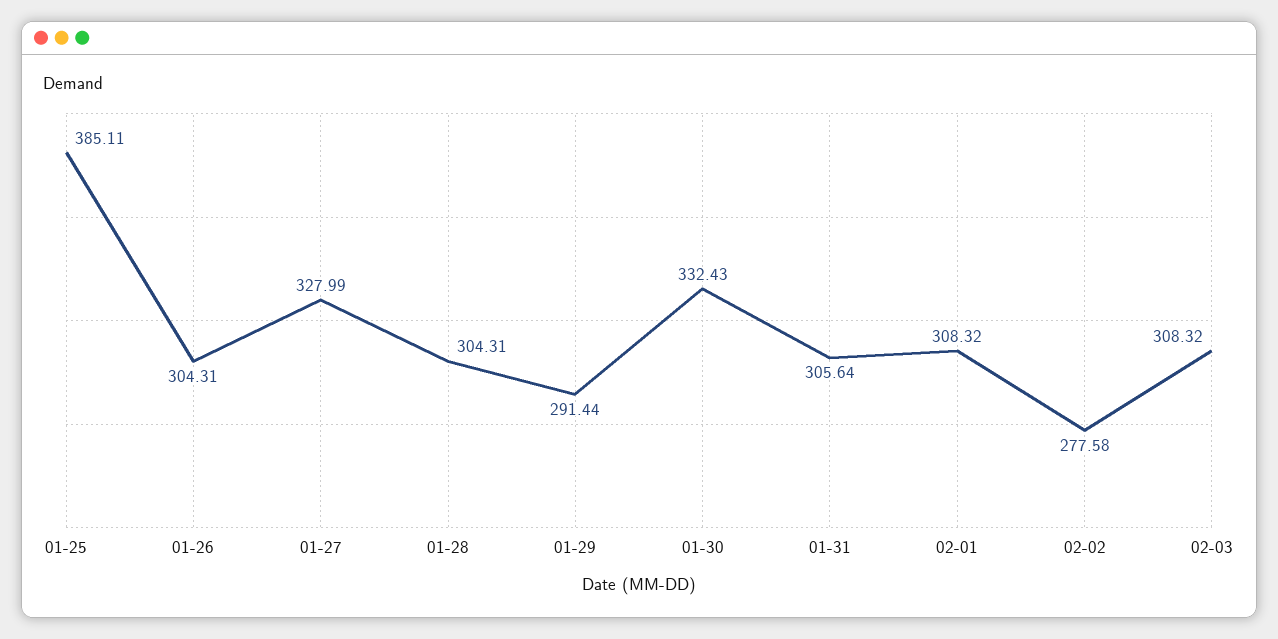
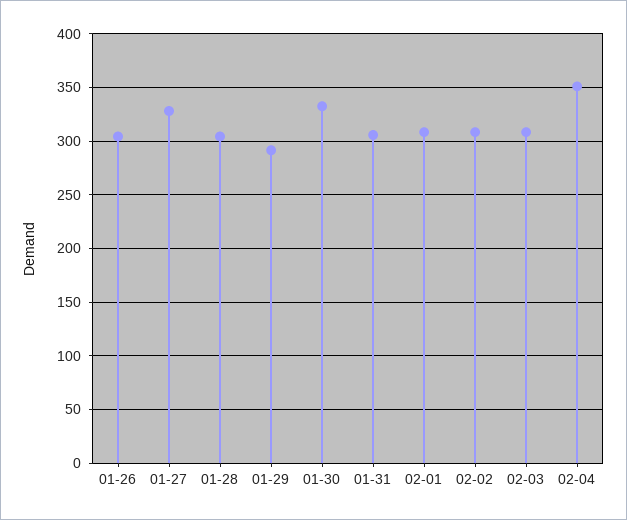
01-25: 385.11 -> none
02-02: 277.58 -> 310
02-04: none -> 350

